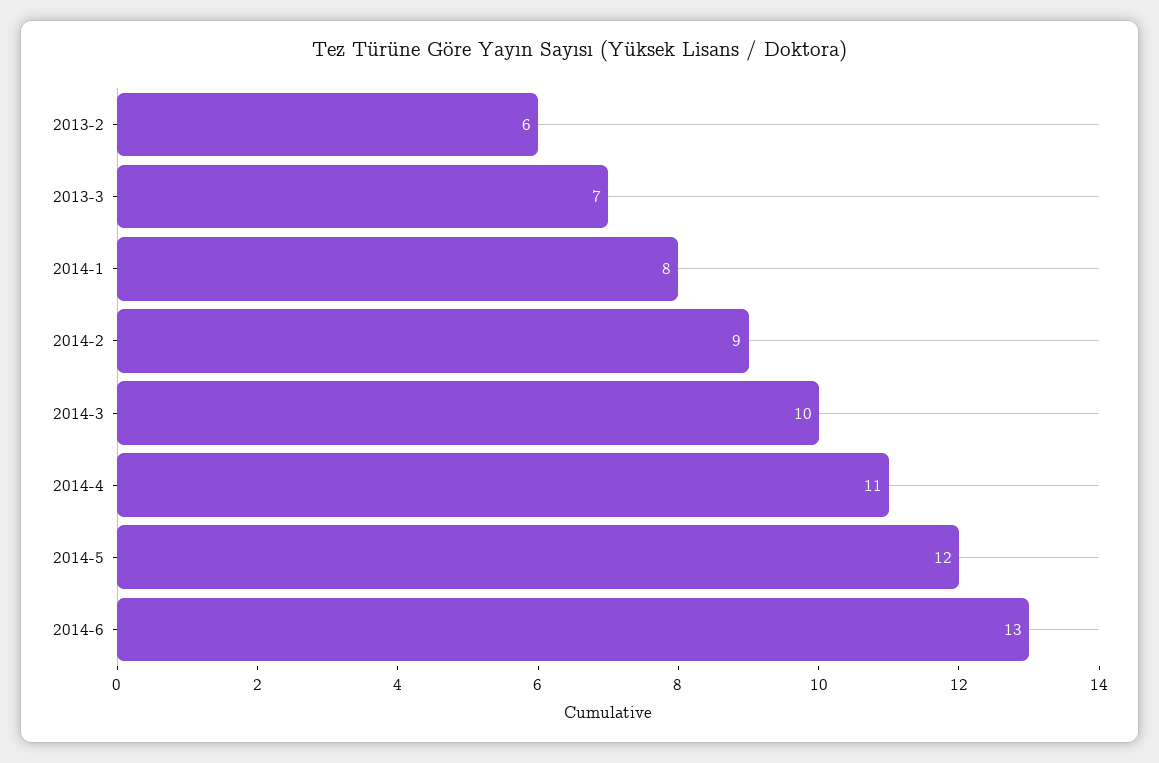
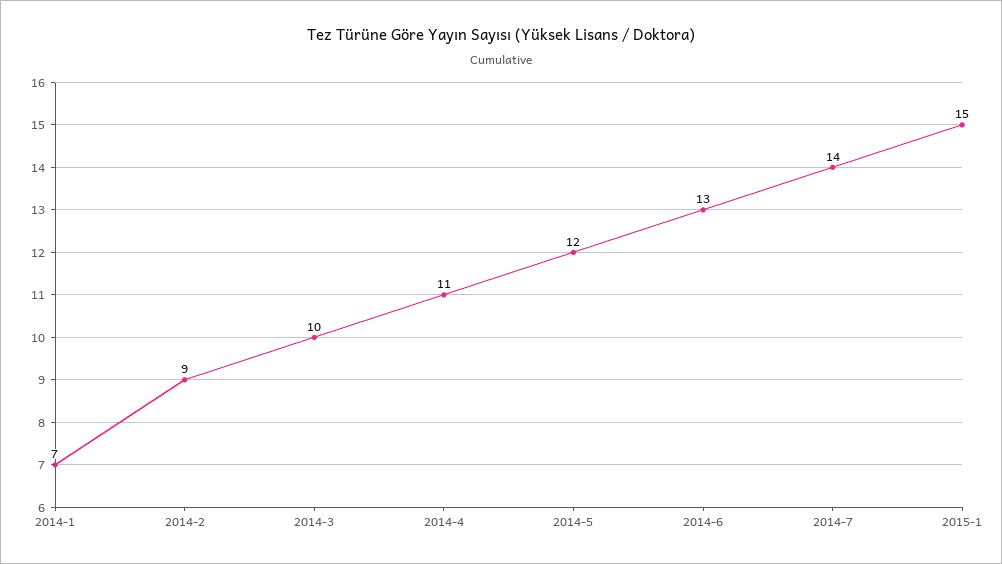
2013-2: 6 -> none
2013-3: 7 -> none
2014-1: 8 -> 7
2014-7: none -> 14
2015-1: none -> 15

